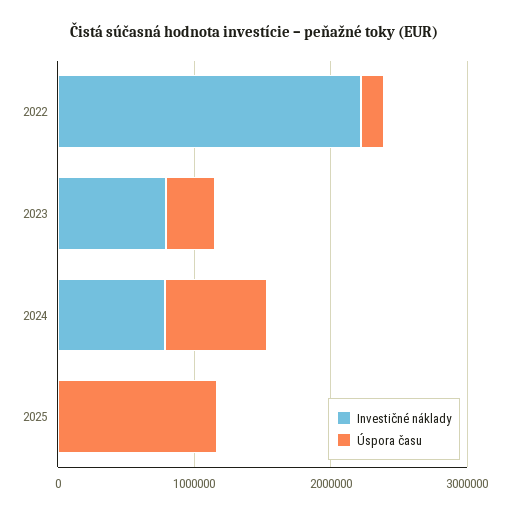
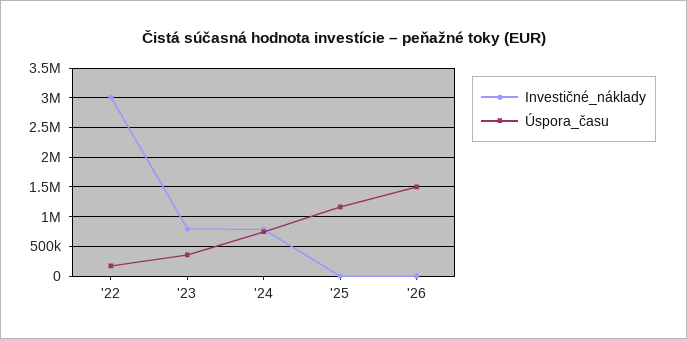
Investičné náklady, 2022: 2200000 -> 3000000
Investičné náklady, '26: none -> 0
Úspora času, '26: none -> 1500000

